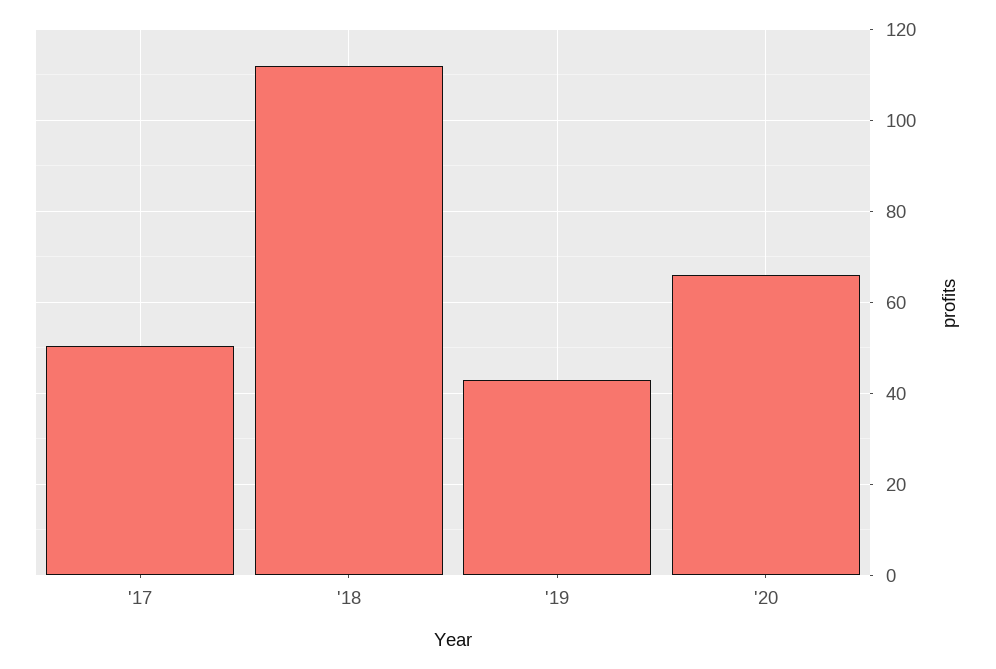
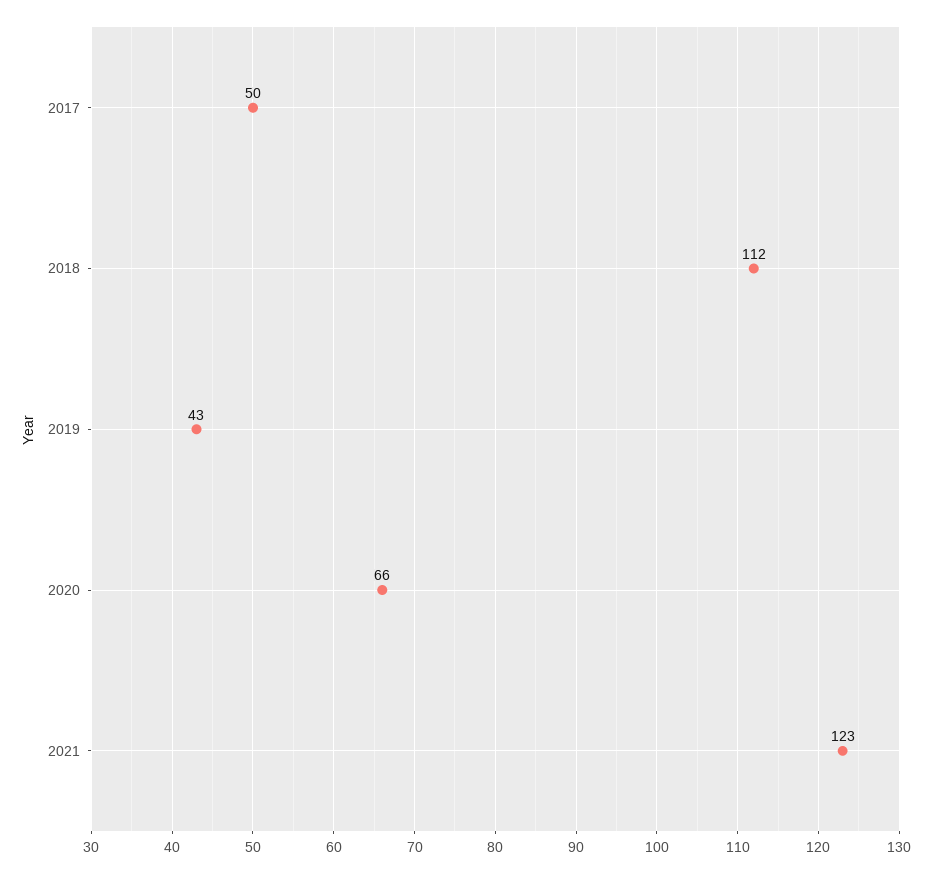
2021: none -> 123

